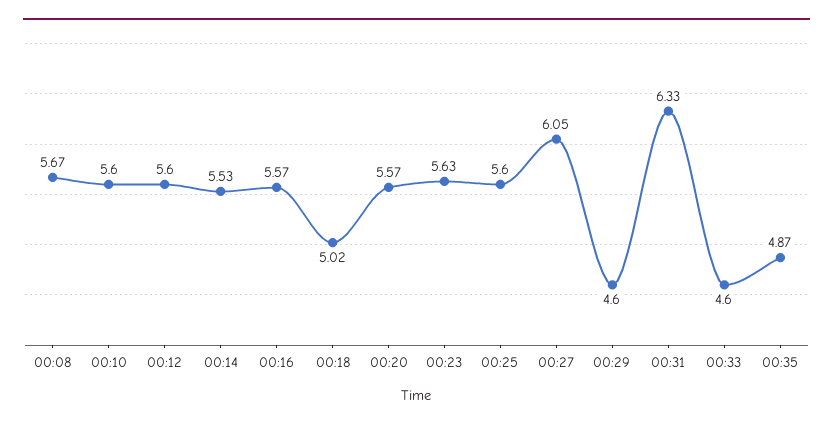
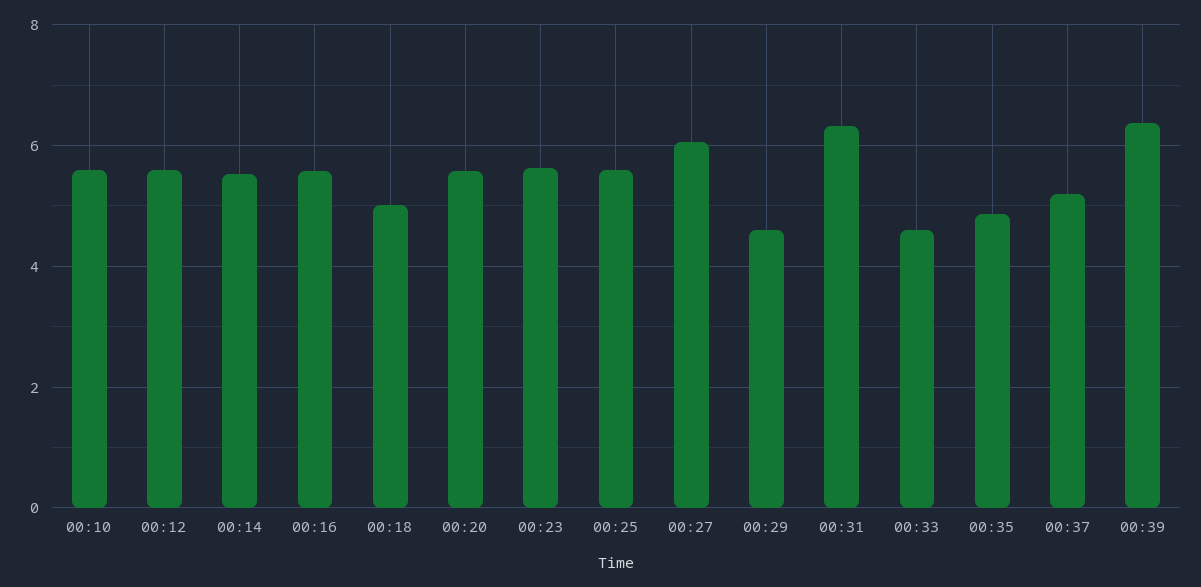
00:08: 5.67 -> none
00:37: none -> 5.2
00:39: none -> 6.4

